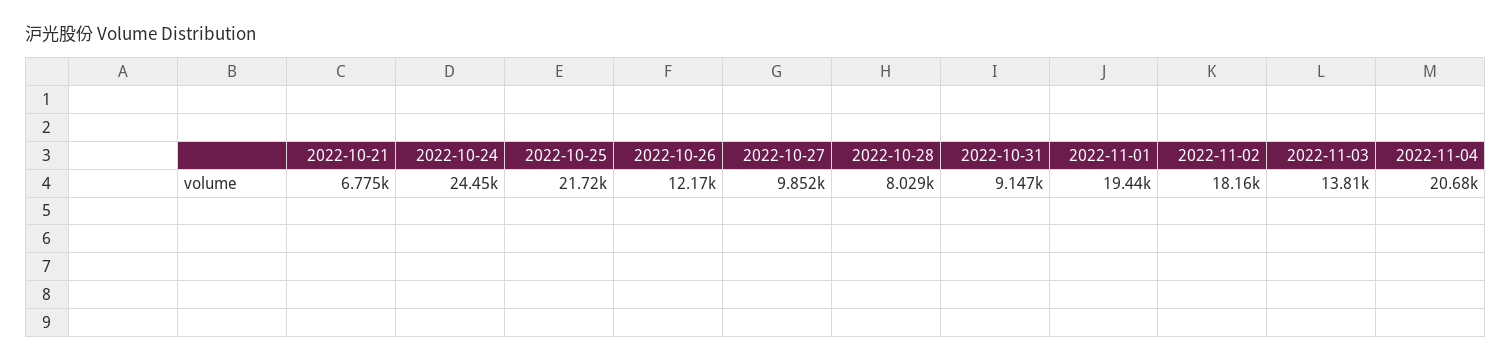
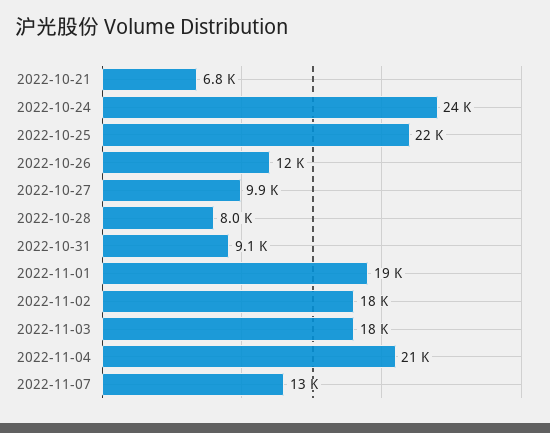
2022-11-03: 13810 -> 18000
2022-11-07: none -> 13000

